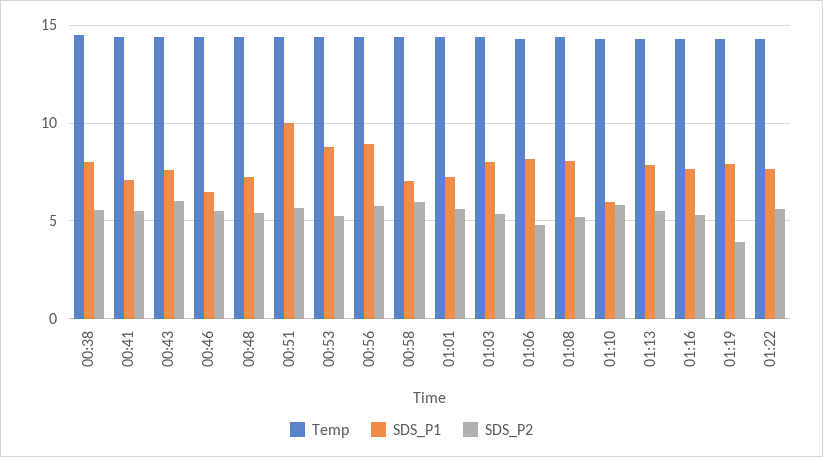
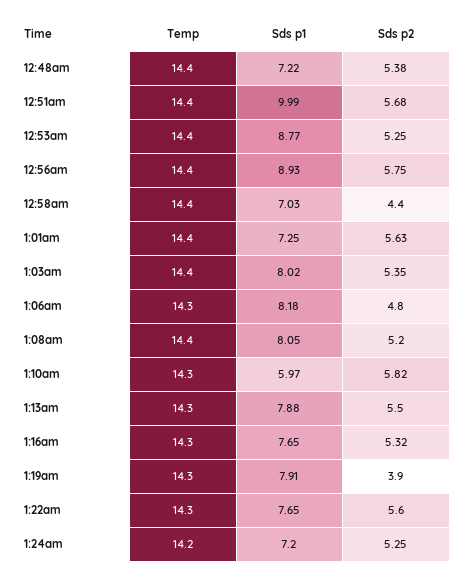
Temp, 00:38: 14.5 -> none
SDS_P1, 00:38: 8 -> none
SDS_P2, 00:38: 5.5 -> none
Temp, 00:41: 14.5 -> none
SDS_P1, 00:41: 7 -> none
SDS_P2, 00:41: 5.5 -> none
Temp, 00:43: 14.5 -> none
SDS_P1, 00:43: 7.5 -> none
SDS_P2, 00:43: 6 -> none
Temp, 00:46: 14.5 -> none
SDS_P1, 00:46: 6.5 -> none
SDS_P2, 00:46: 5.5 -> none
SDS_P2, 00:58: 6 -> 4.4
Temp, 1:24am: none -> 14.2
SDS_P1, 1:24am: none -> 7.2
SDS_P2, 1:24am: none -> 5.25

